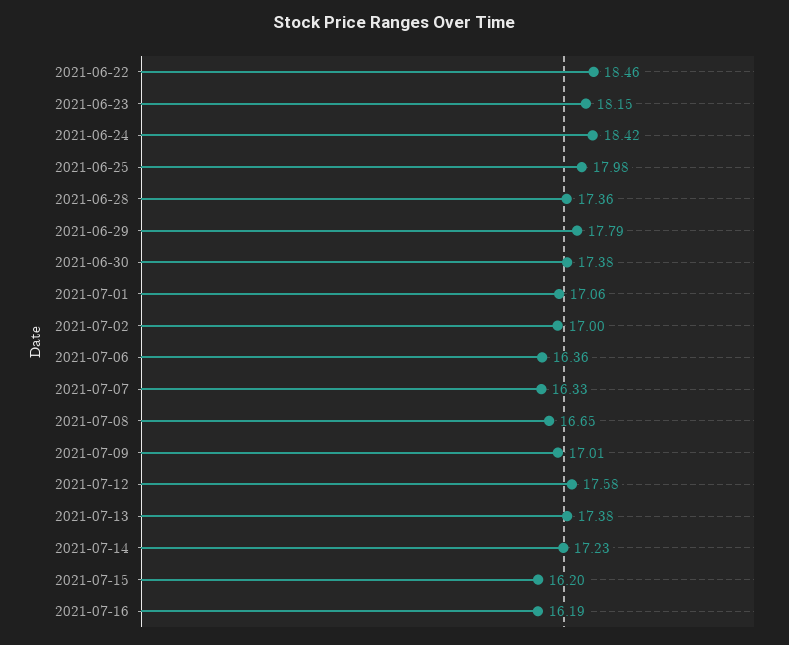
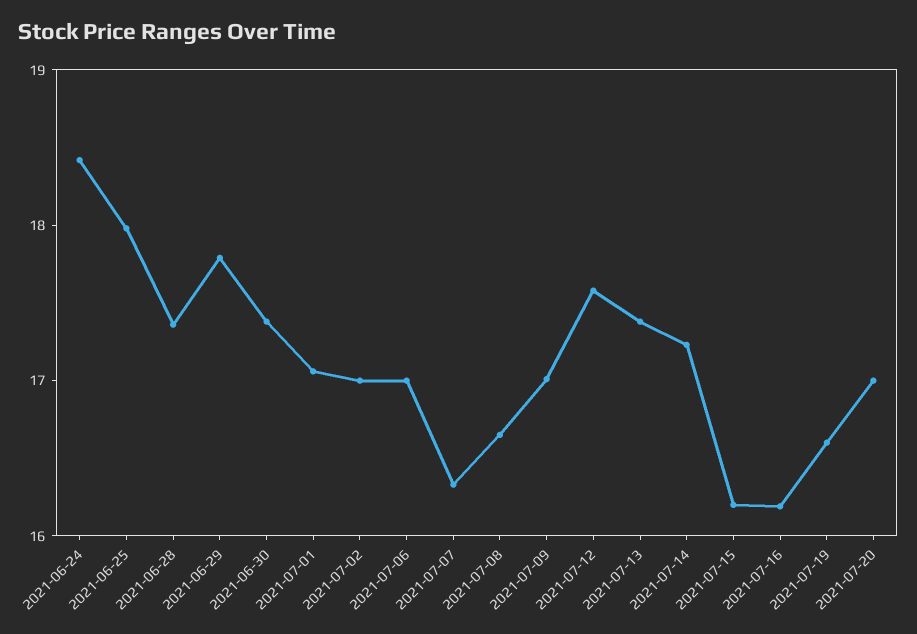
2021-06-22: 18.46 -> none
2021-06-23: 18.15 -> none
2021-07-06: 16.36 -> 17
2021-07-19: none -> 16.6
2021-07-20: none -> 17

